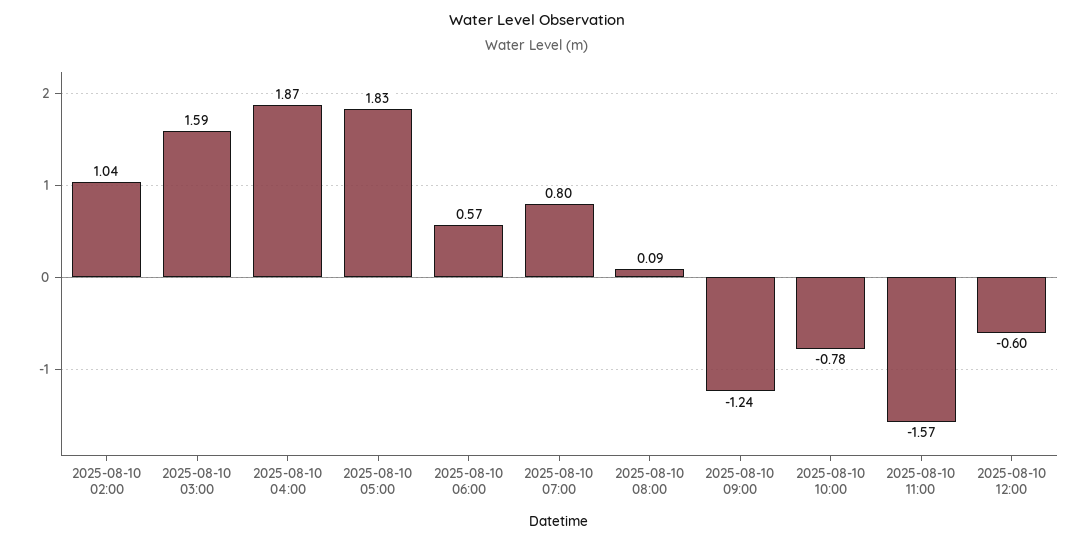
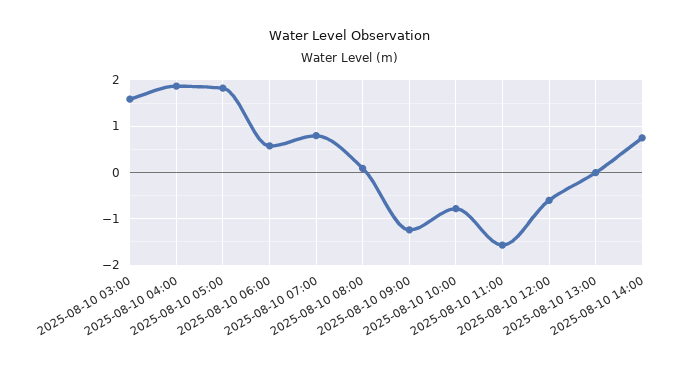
2025-08-10 02:00: 1.04 -> none
2025-08-10 13:00: none -> 0
2025-08-10 14:00: none -> 0.8

